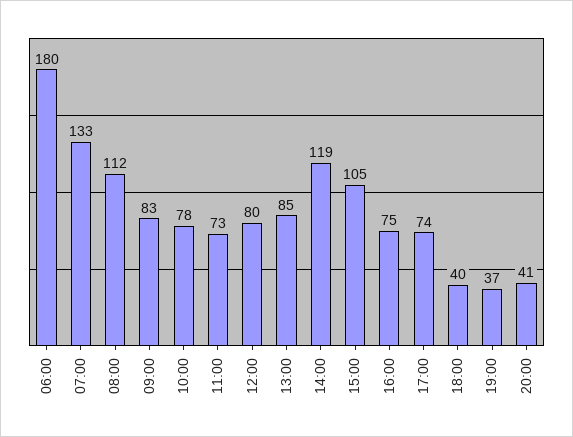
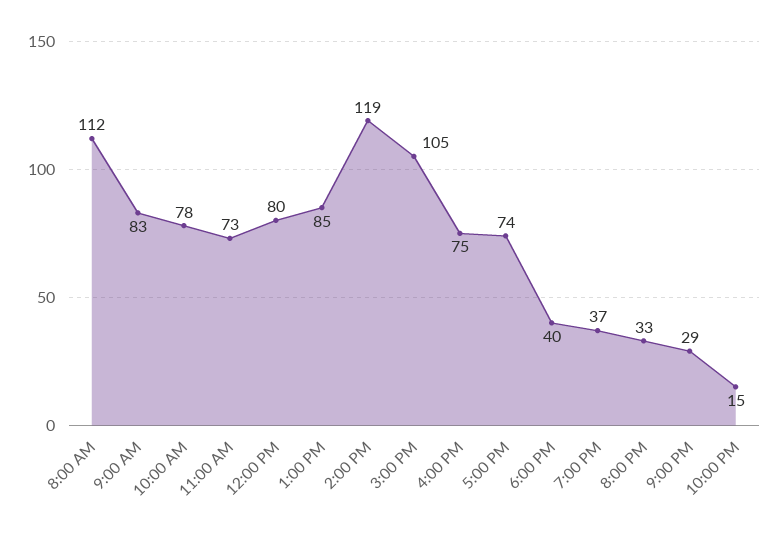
06:00: 180 -> none
07:00: 133 -> none
20:00: 41 -> 33
9:00 PM: none -> 29
10:00 PM: none -> 15

